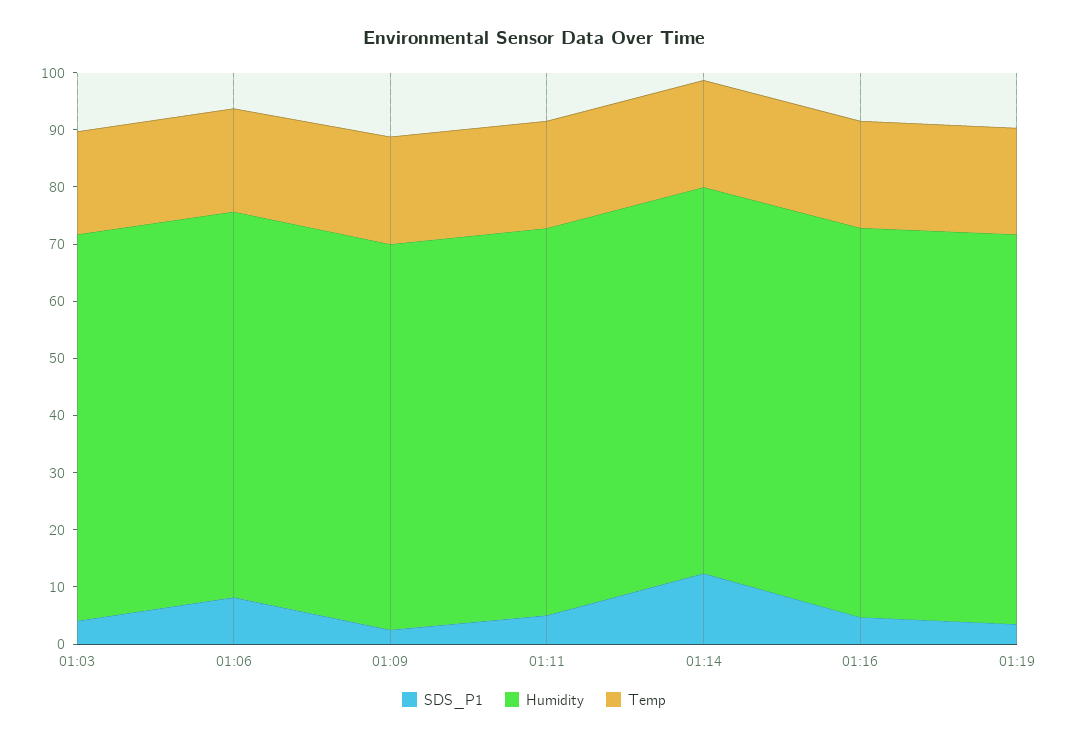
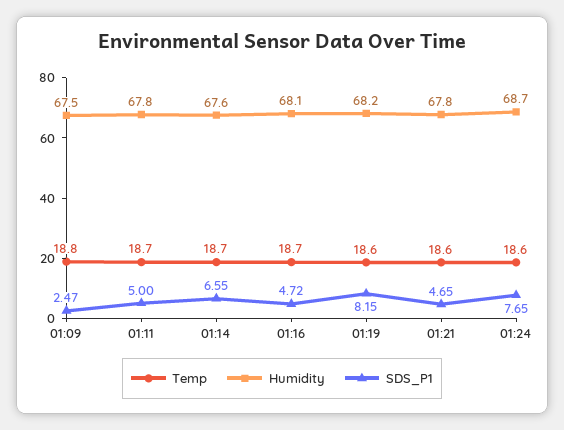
SDS_P1, 01:03: 4 -> none
Humidity, 01:03: 68 -> none
Temp, 01:03: 18 -> none
SDS_P1, 01:06: 8 -> none
Humidity, 01:06: 68 -> none
Temp, 01:06: 18 -> none
SDS_P1, 01:14: 12 -> 6.55
SDS_P1, 01:19: 4 -> 8.15
Temp, 01:21: none -> 18.6
Humidity, 01:21: none -> 67.8
SDS_P1, 01:21: none -> 4.65
Temp, 01:24: none -> 18.6
Humidity, 01:24: none -> 68.7
SDS_P1, 01:24: none -> 7.65

